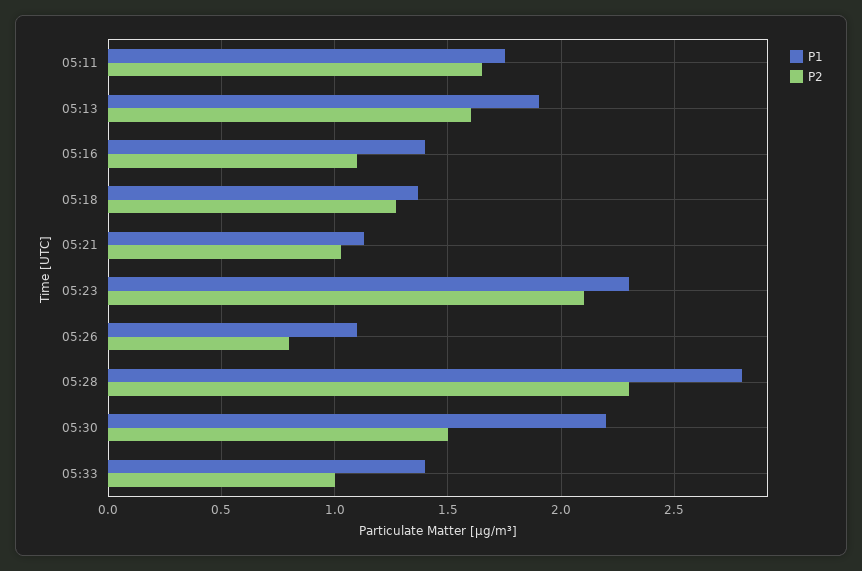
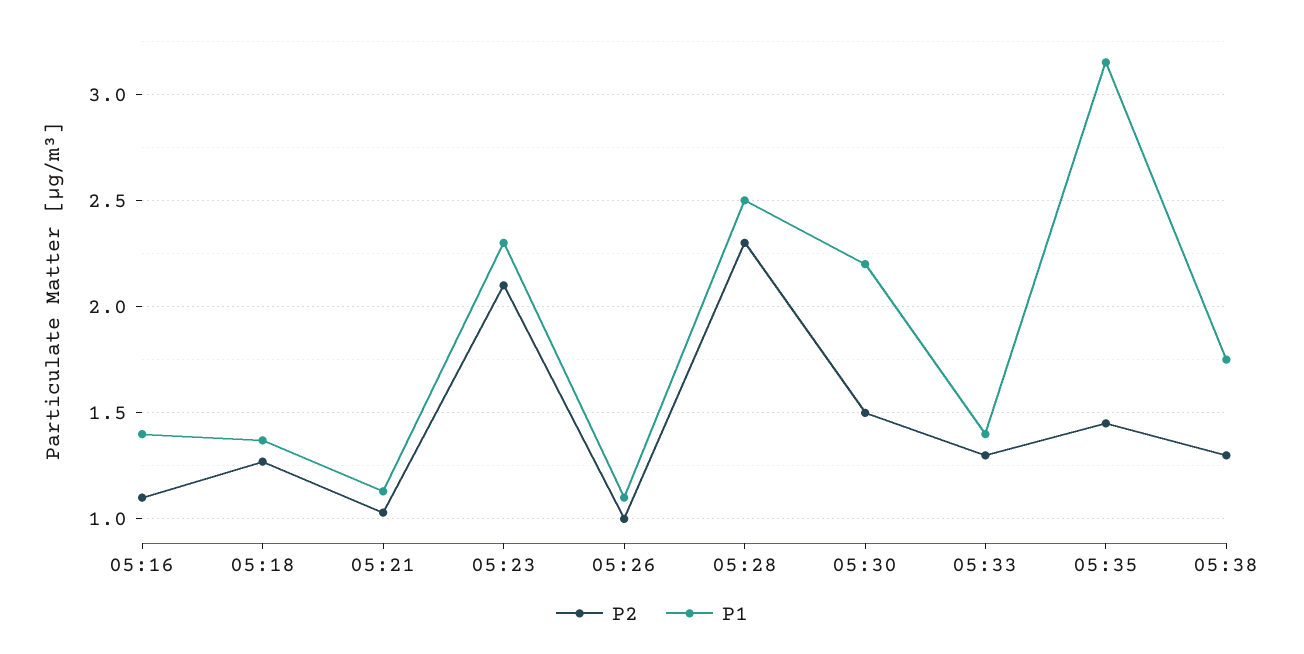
P1, 05:11: 1.75 -> none
P2, 05:11: 1.65 -> none
P1, 05:13: 1.9 -> none
P2, 05:13: 1.6 -> none
P2, 05:26: 0.8 -> 1
P1, 05:28: 2.8 -> 2.5
P2, 05:33: 1 -> 1.3
P2, 05:35: none -> 1.45
P1, 05:35: none -> 3.15
P2, 05:38: none -> 1.3
P1, 05:38: none -> 1.75

